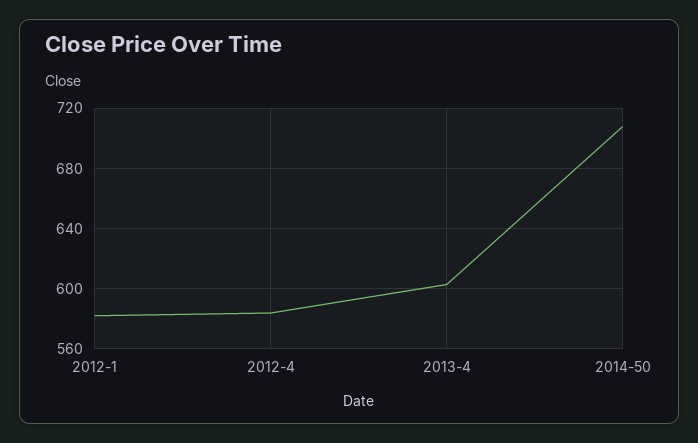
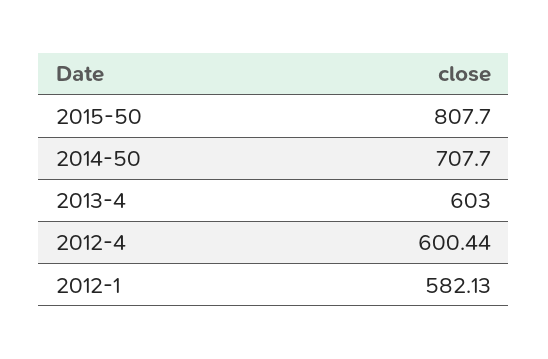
2012-4: 585 -> 600.44
2015-50: none -> 807.7

